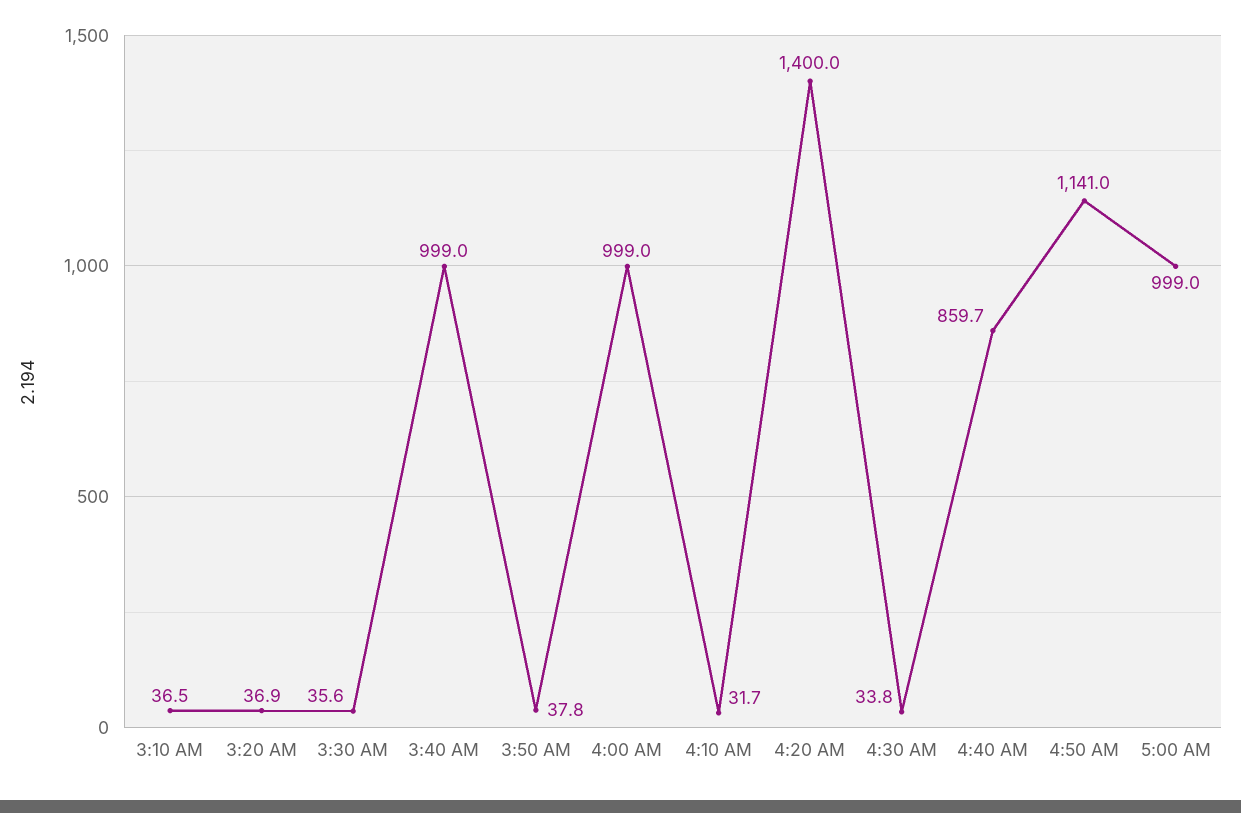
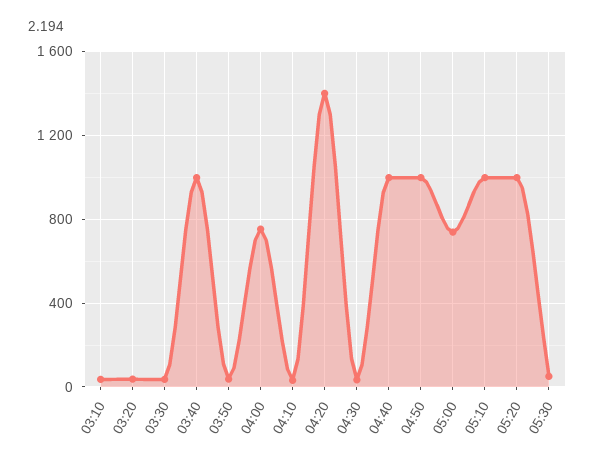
4:00 AM: 999 -> 750
4:40 AM: 859.7 -> 1000
4:50 AM: 1141 -> 1000
5:00 AM: 999 -> 750
05:10: none -> 1000
05:20: none -> 1000
05:30: none -> 50

